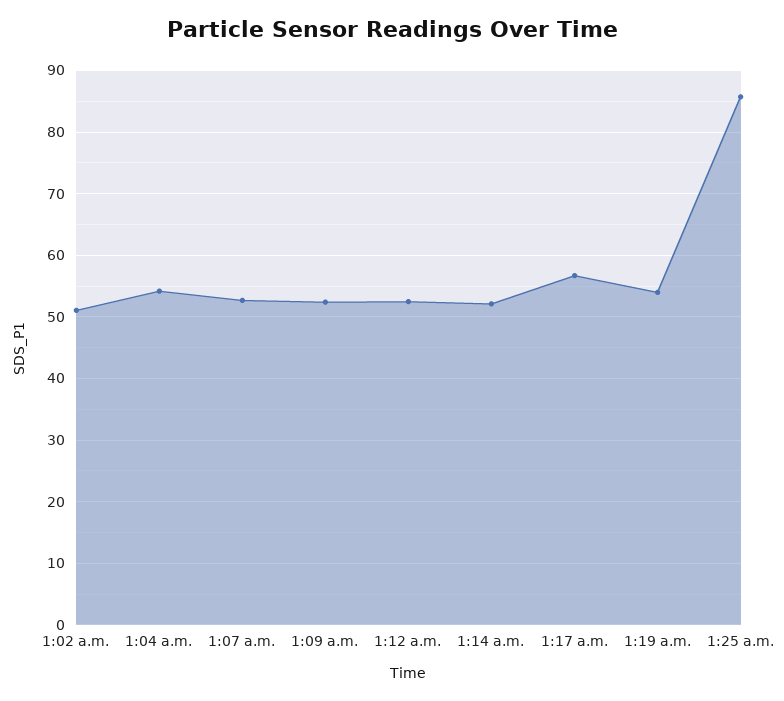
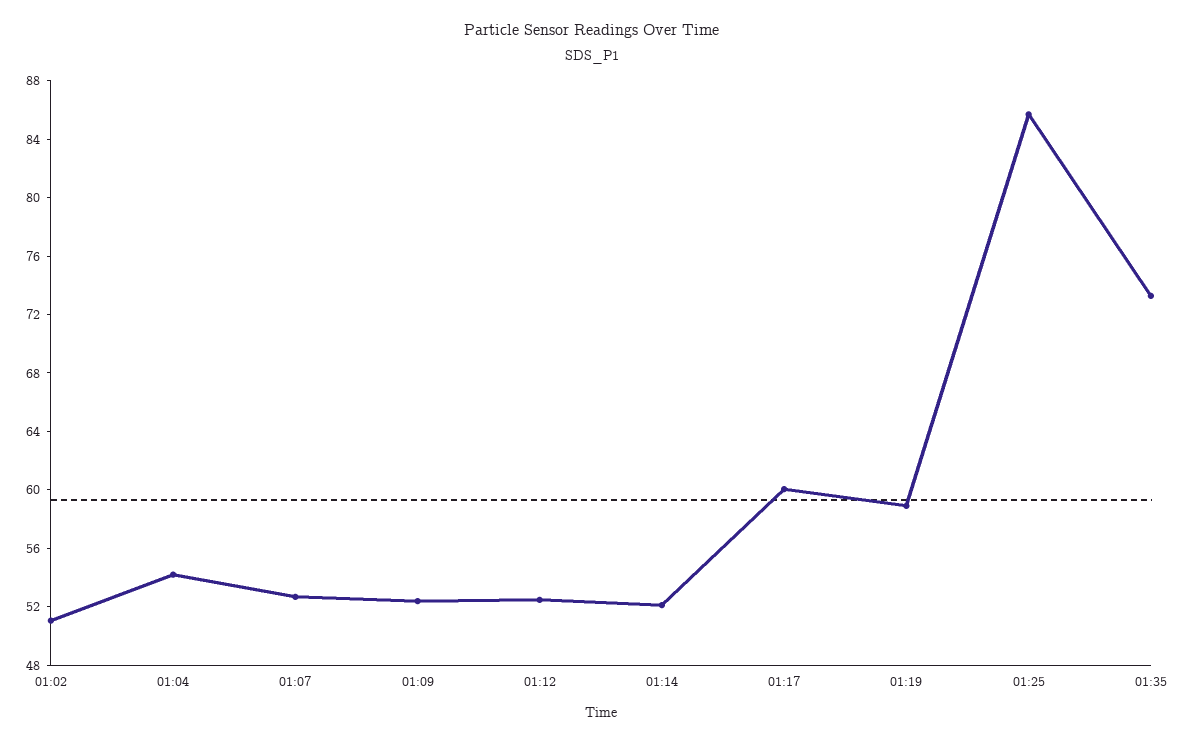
1:17 a.m.: 57 -> 60
1:19 a.m.: 54 -> 59
01:35: none -> 73

